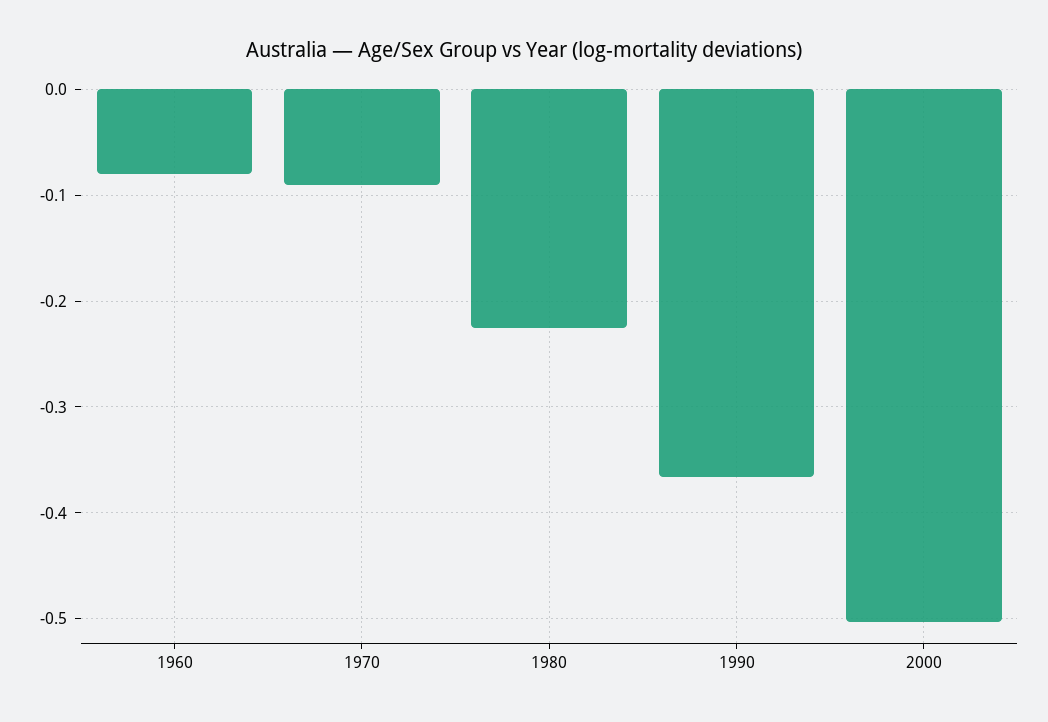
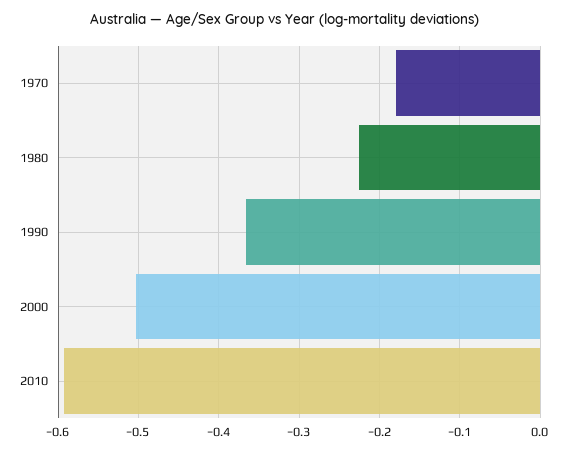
1960: -0.08 -> none
1970: -0.09 -> -0.18
2010: none -> -0.59

